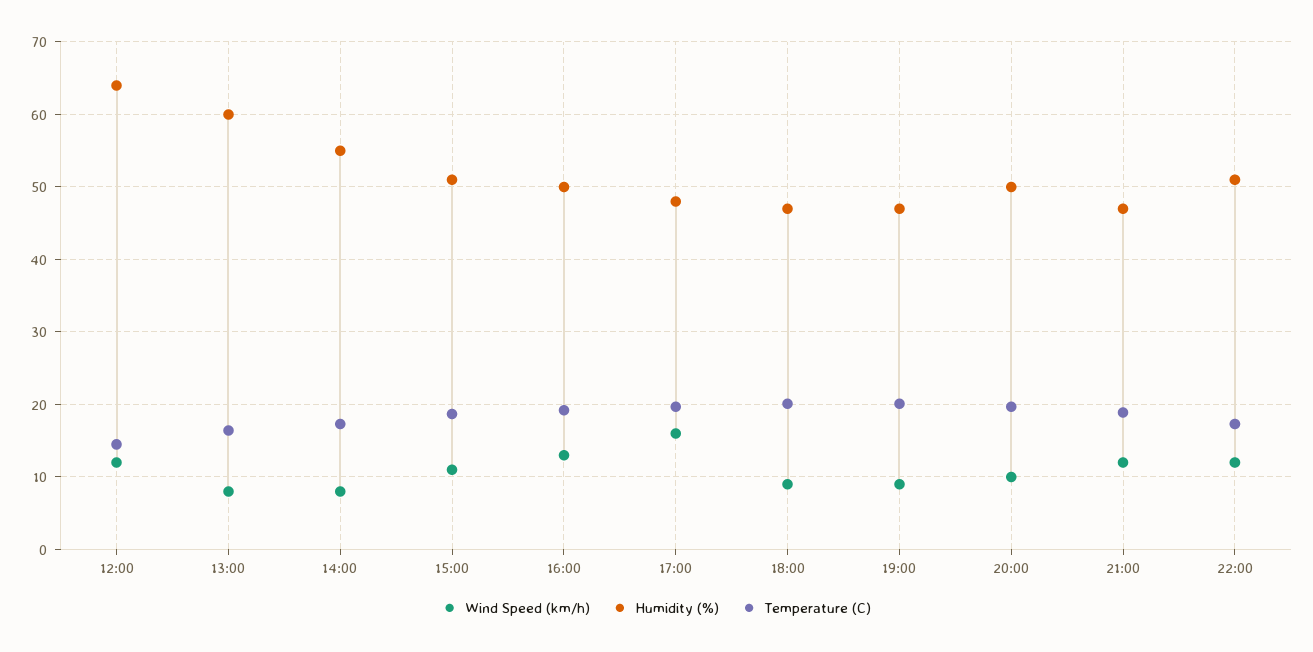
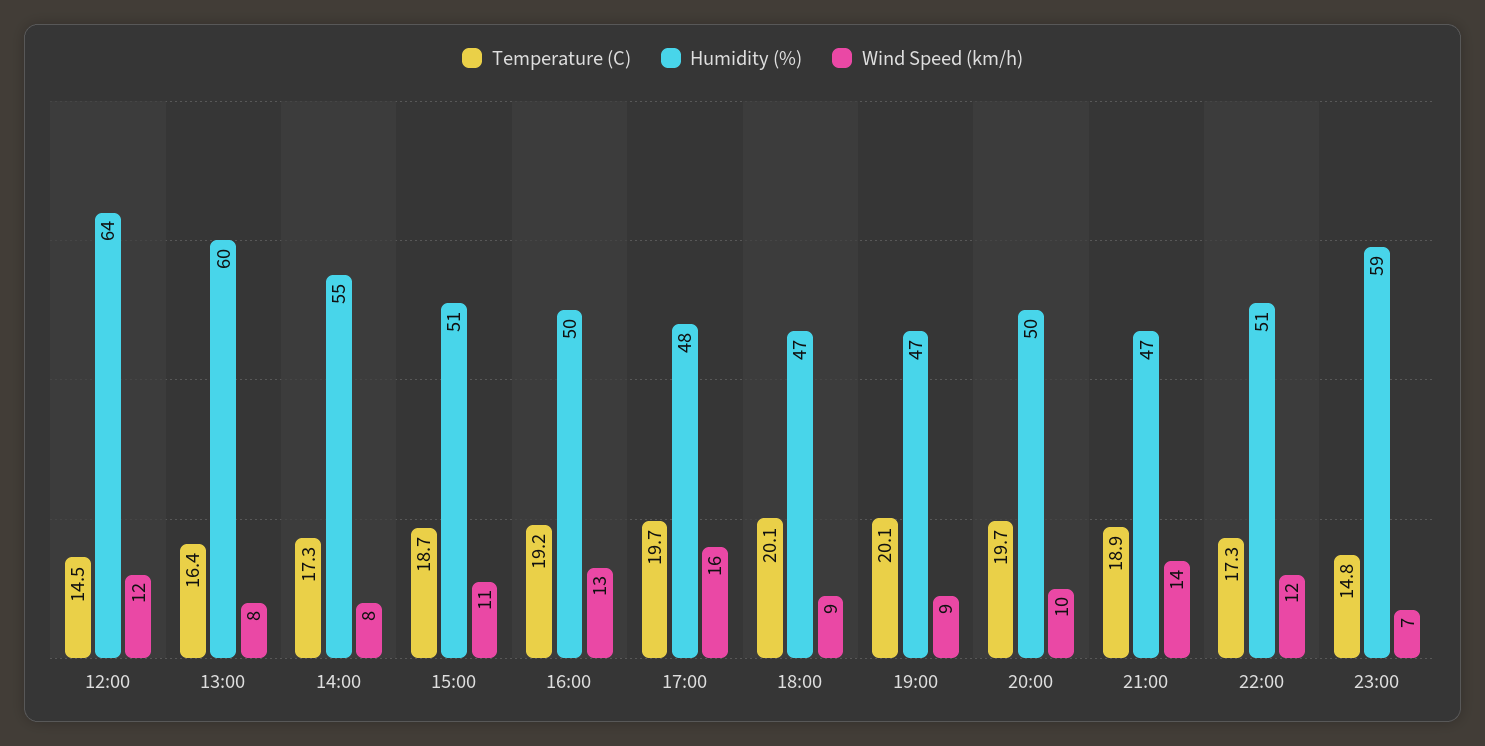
Wind Speed (km/h), 21:00: 12 -> 14
Temperature (C), 23:00: none -> 14.8
Humidity (%), 23:00: none -> 59
Wind Speed (km/h), 23:00: none -> 7

